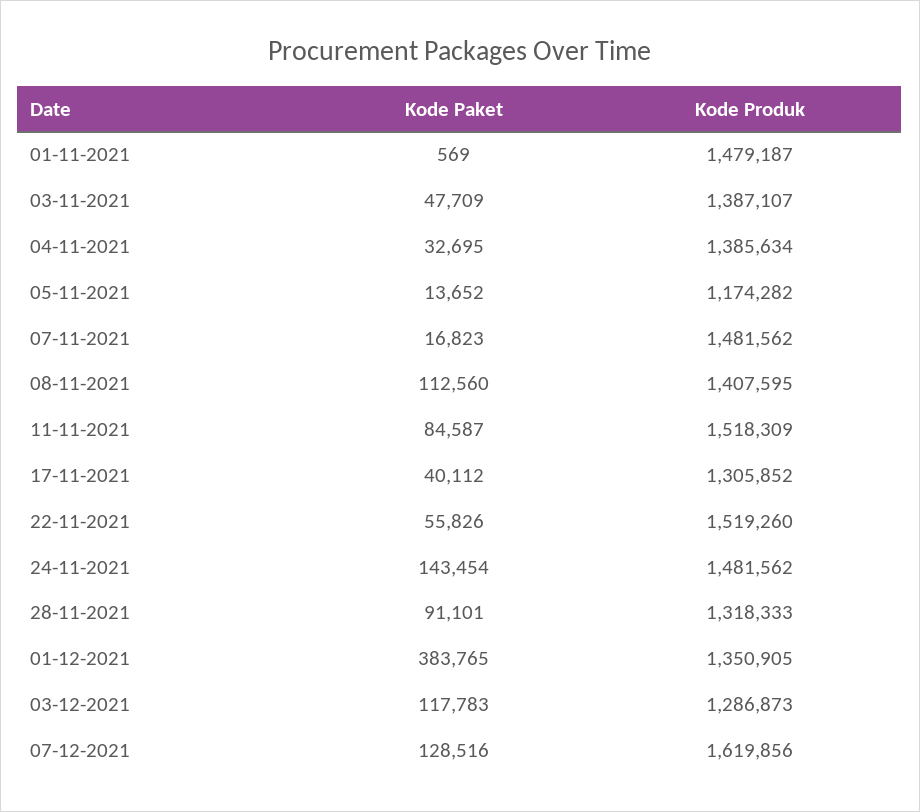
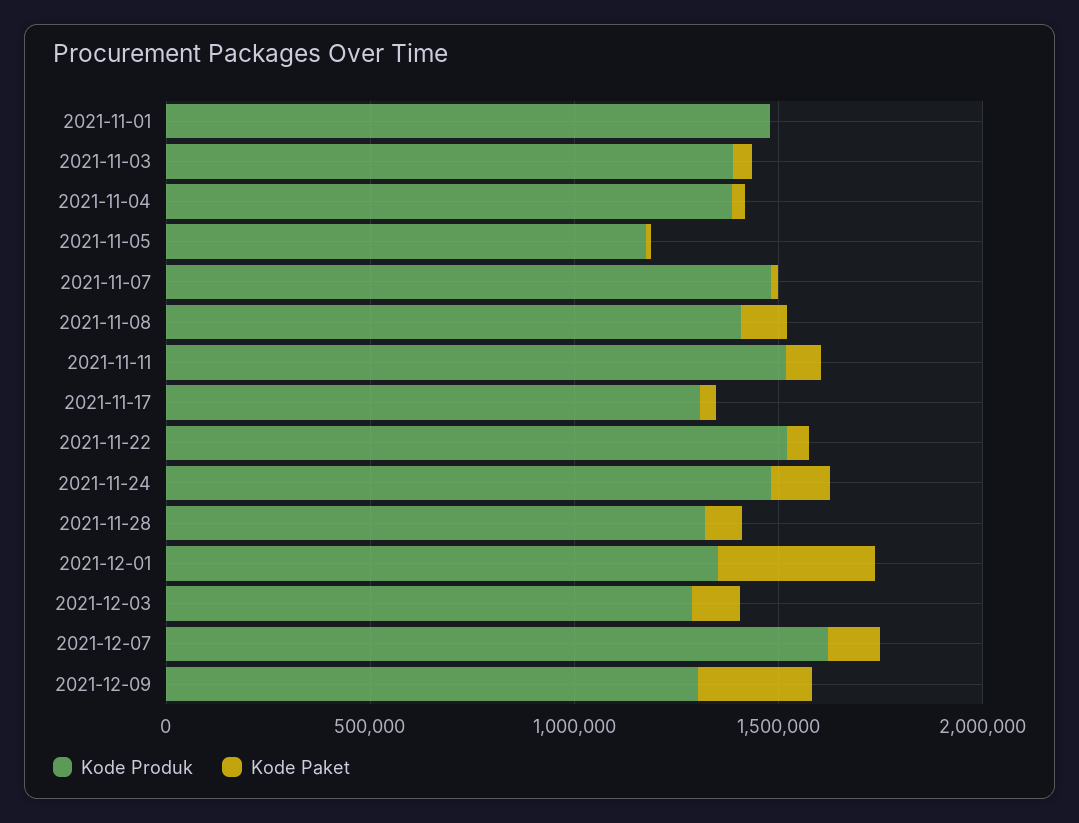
Kode Produk, 2021-12-09: none -> 1300000
Kode Paket, 2021-12-09: none -> 300000

